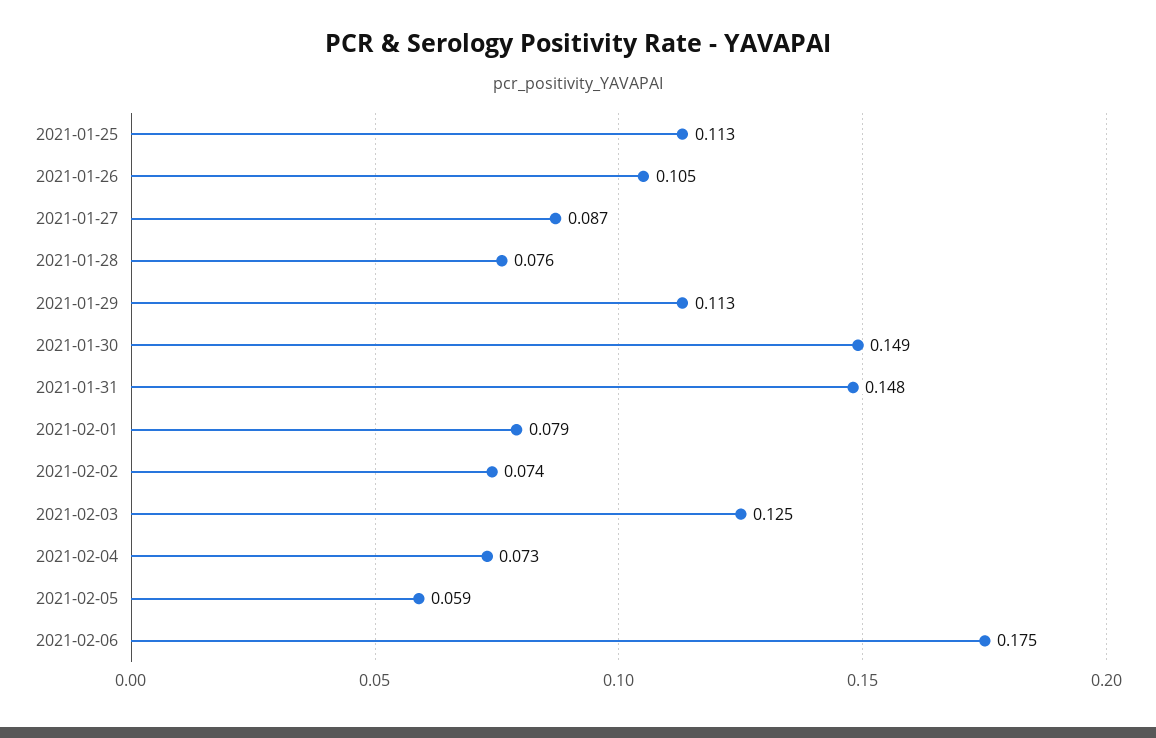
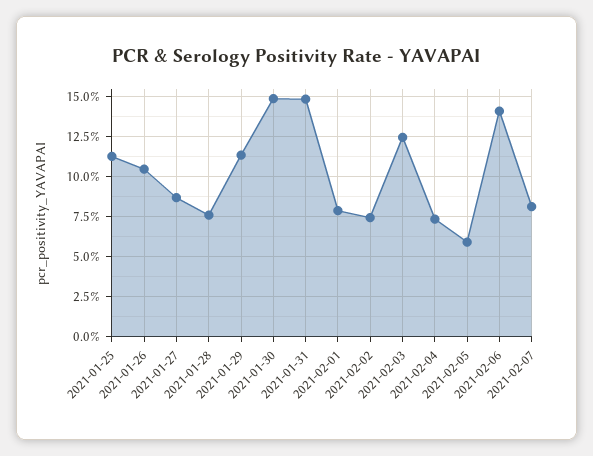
2021-02-06: 0.175 -> 0.14
2021-02-07: none -> 0.08

